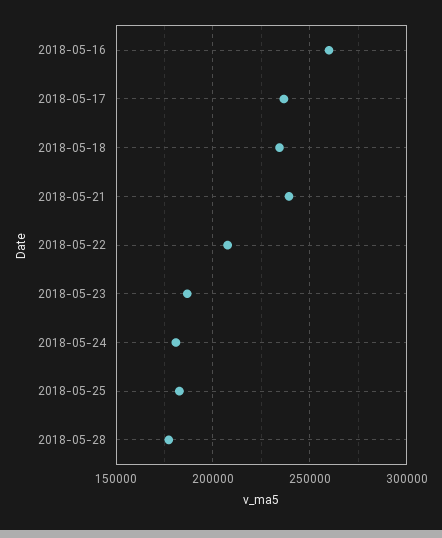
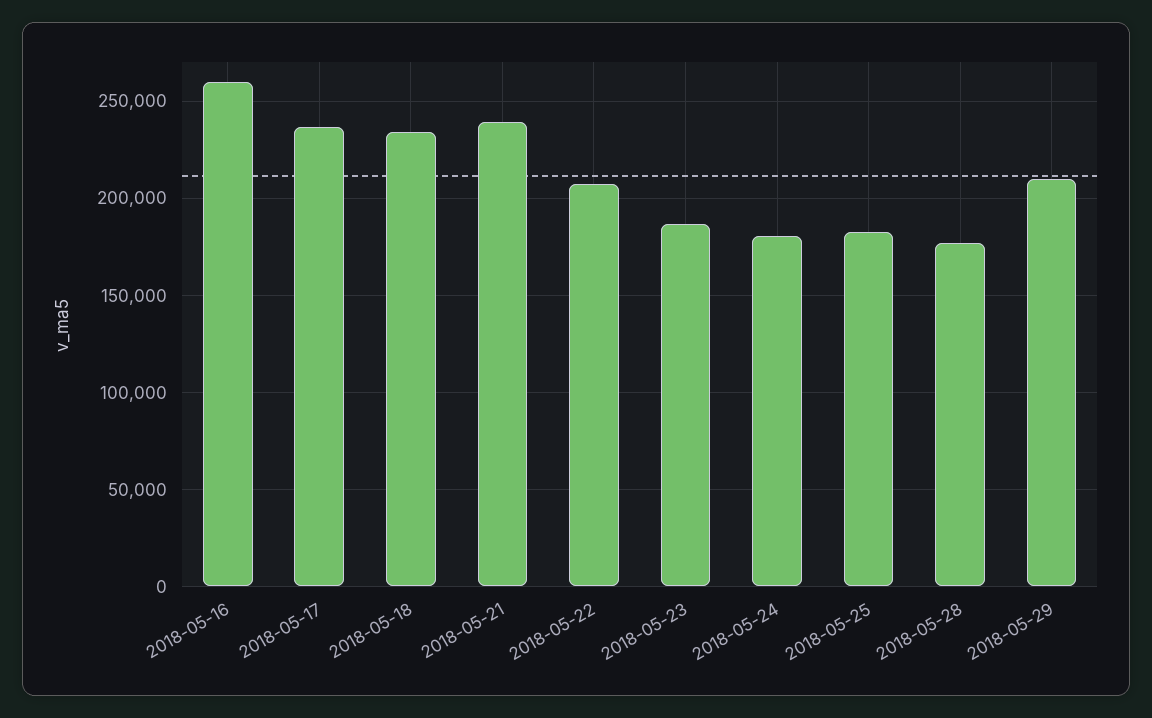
2018-05-29: none -> 210000

